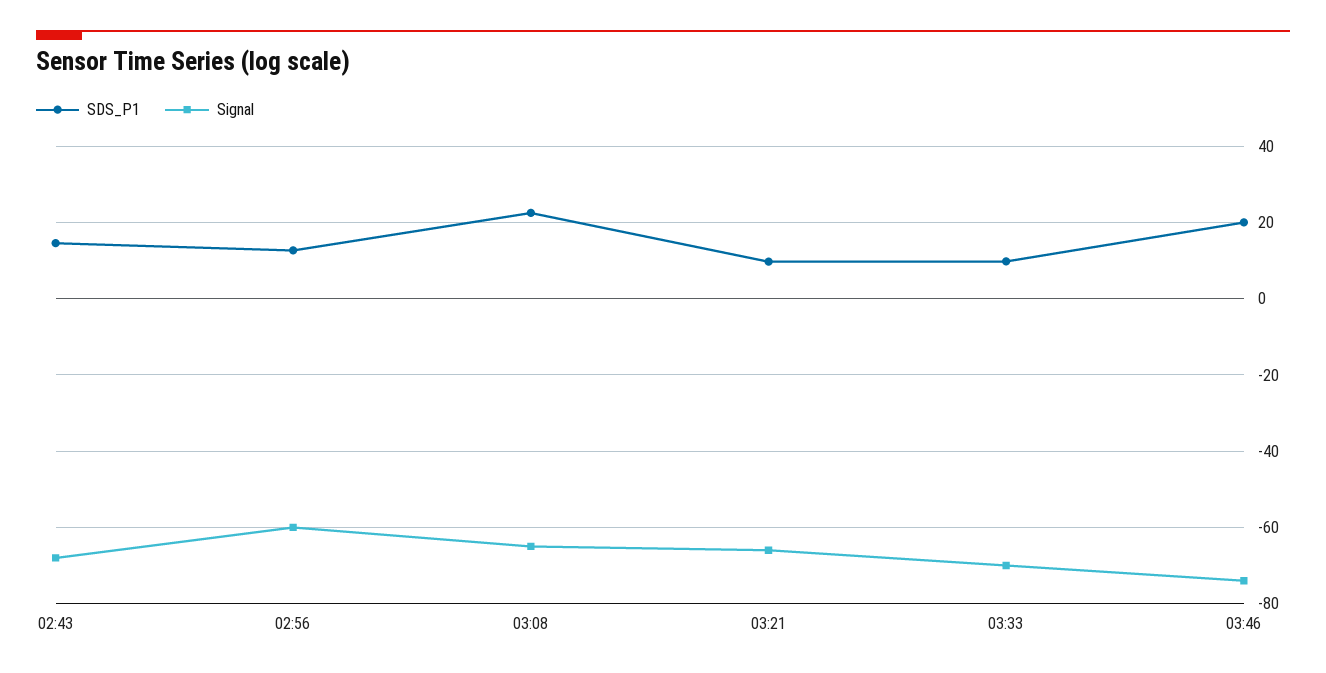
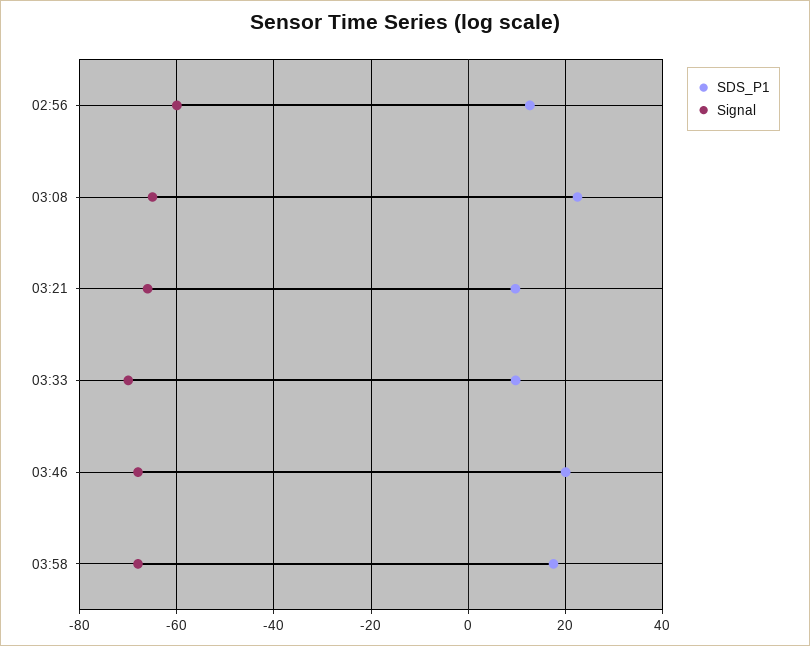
SDS_P1, 02:43: 14 -> none
Signal, 02:43: -68 -> none
Signal, 03:46: -74 -> -68
SDS_P1, 03:58: none -> 18
Signal, 03:58: none -> -68

